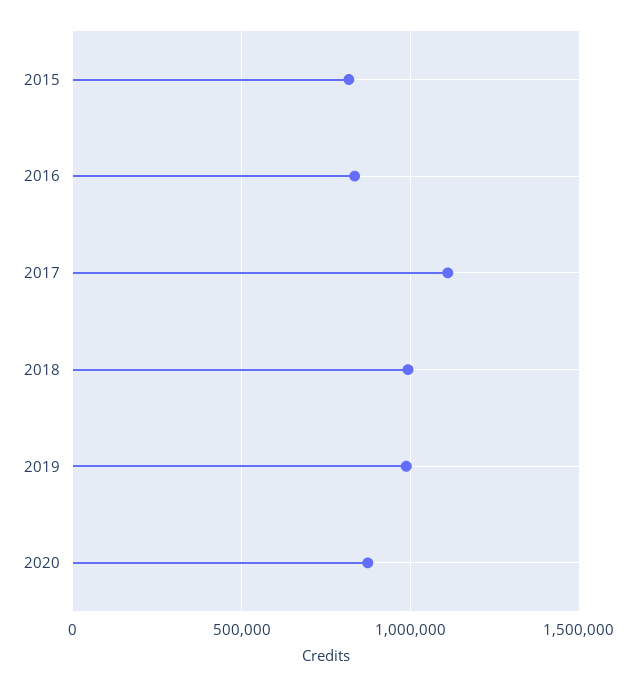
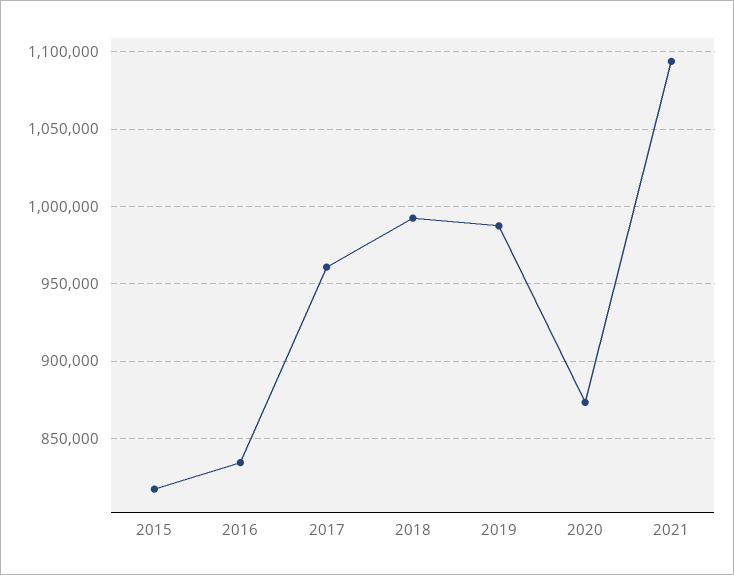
2017: 1100000 -> 960000
2021: none -> 1095000

